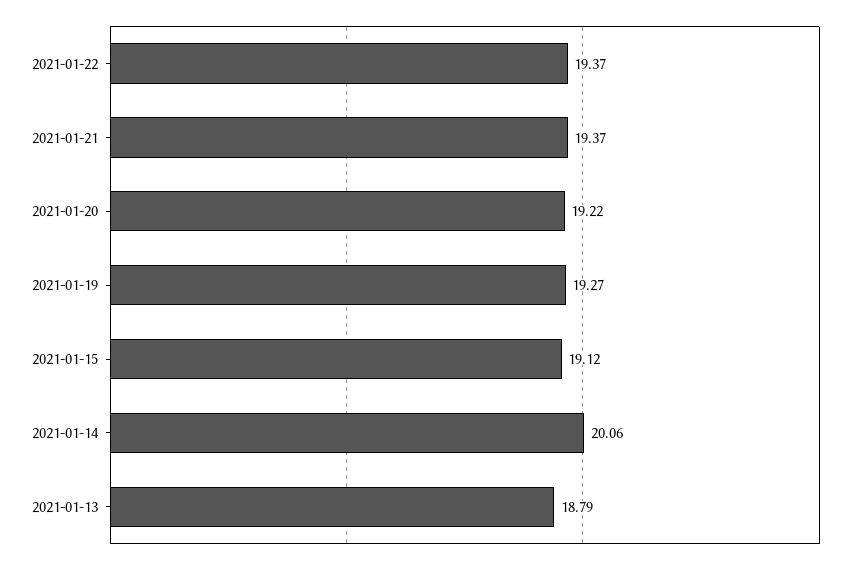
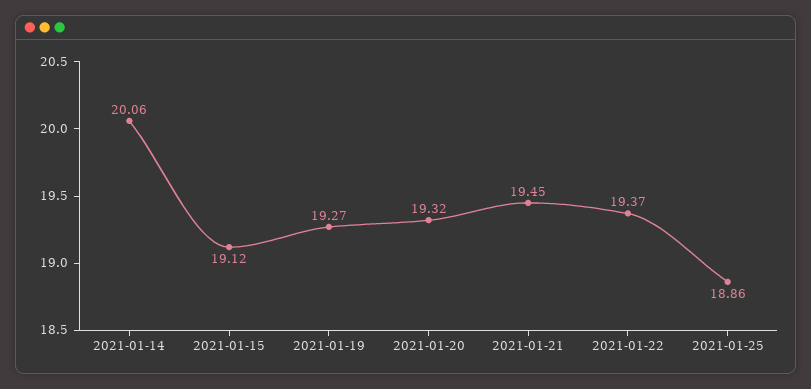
2021-01-21: 19.37 -> 19.45
2021-01-20: 19.22 -> 19.32
2021-01-13: 18.79 -> none
2021-01-25: none -> 18.86

